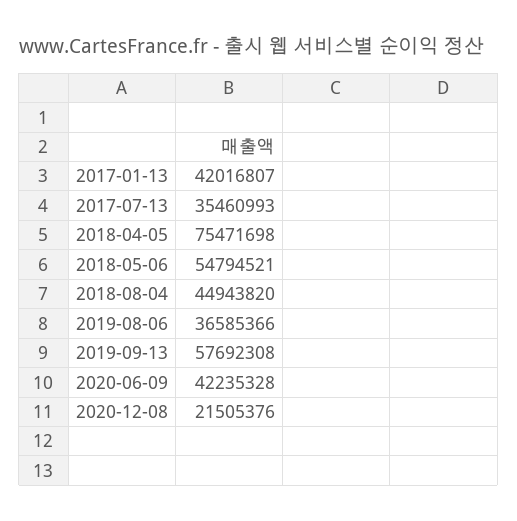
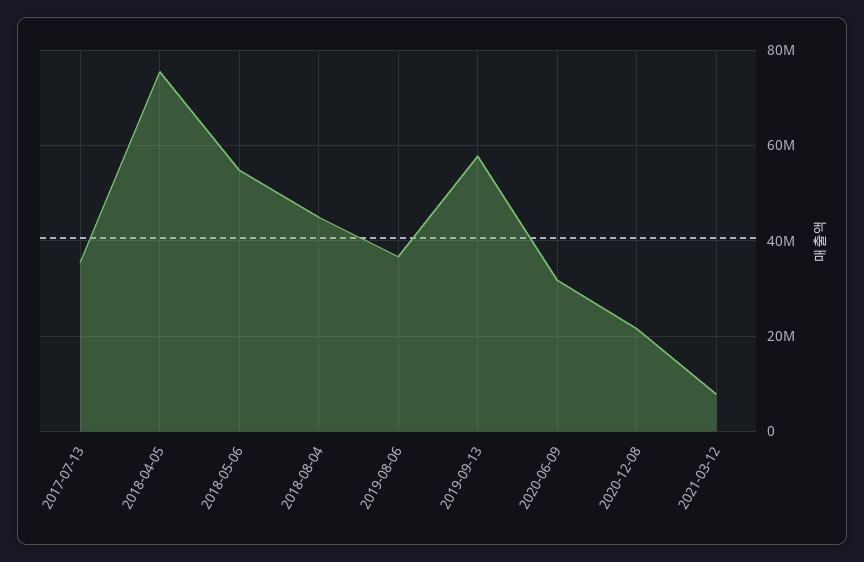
2017-01-13: 42016807 -> none
2020-06-09: 42235328 -> 32000000
2021-03-12: none -> 8000000

